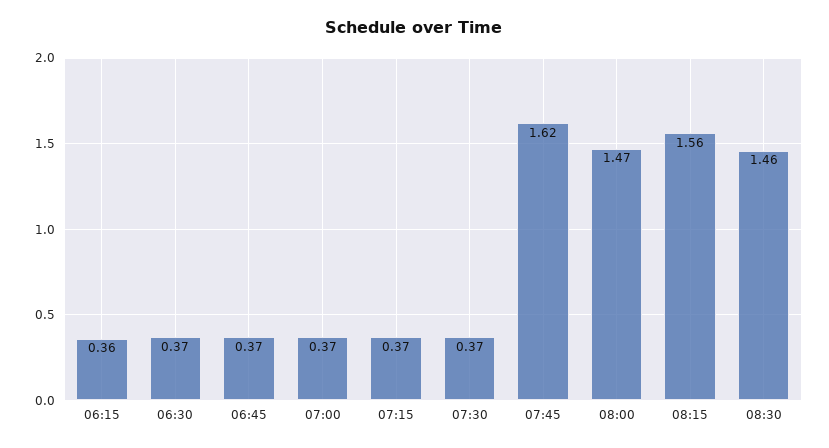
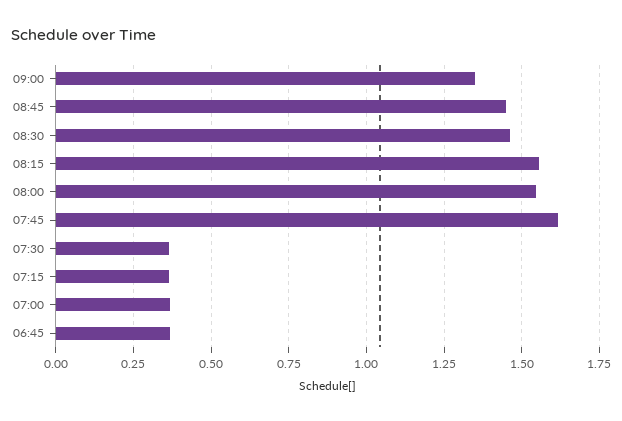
06:15: 0.36 -> none
06:30: 0.37 -> none
08:00: 1.47 -> 1.55
09:00: none -> 1.35
08:45: none -> 1.45

